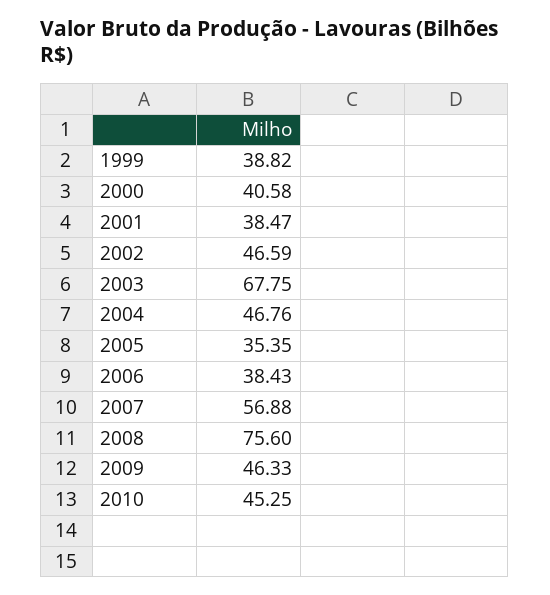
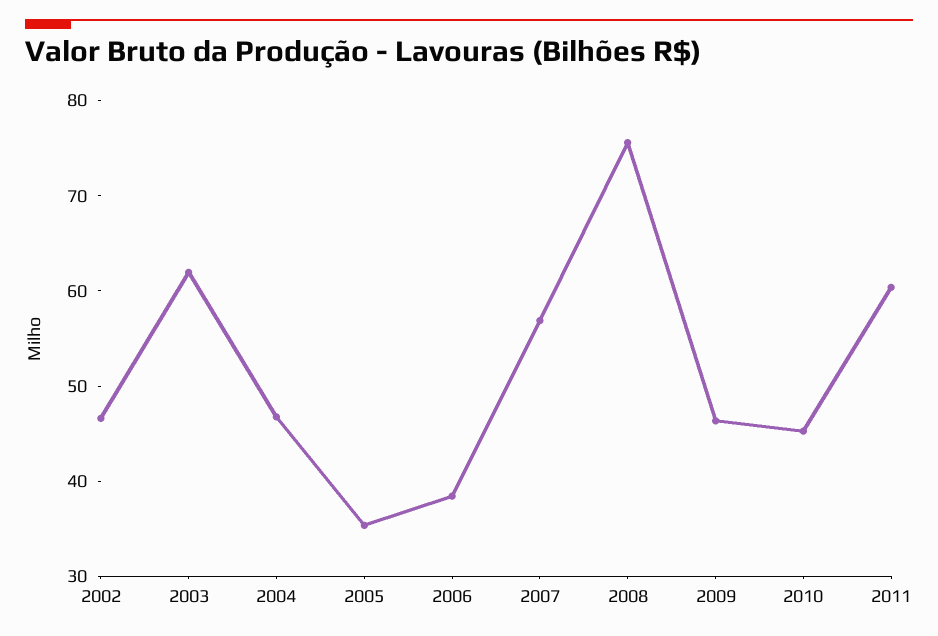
1999: 38.82 -> none
2000: 40.58 -> none
2001: 38.47 -> none
2003: 67.75 -> 62
2011: none -> 60

